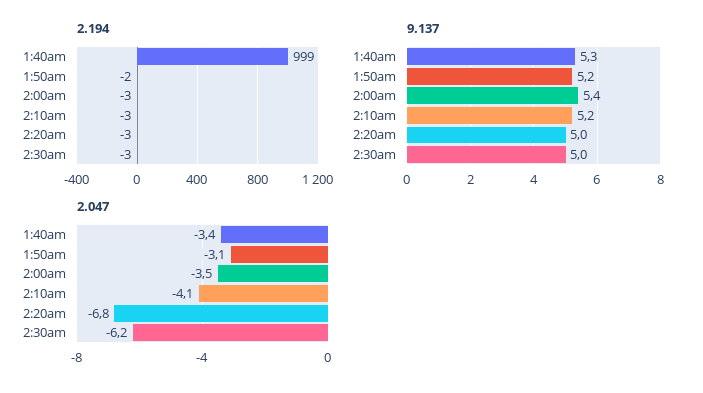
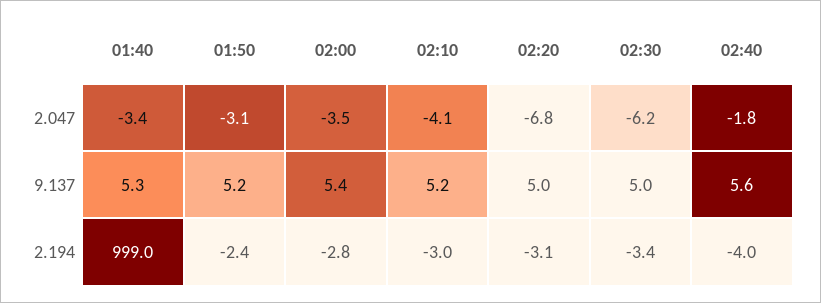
2.047, 02:40: none -> -1.8
9.137, 02:40: none -> 5.6
2.194, 02:40: none -> -4

